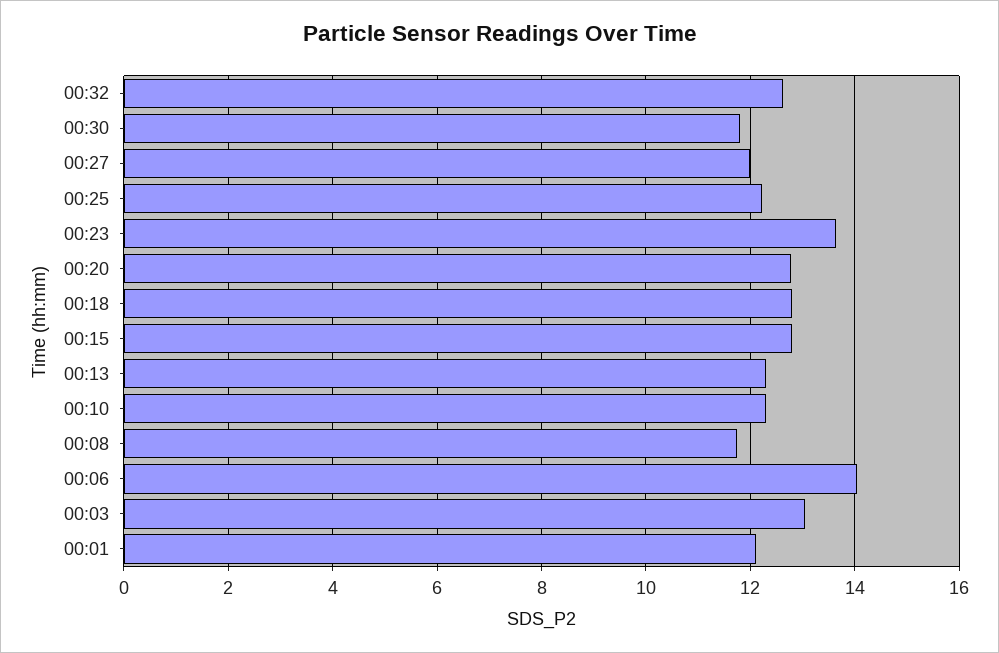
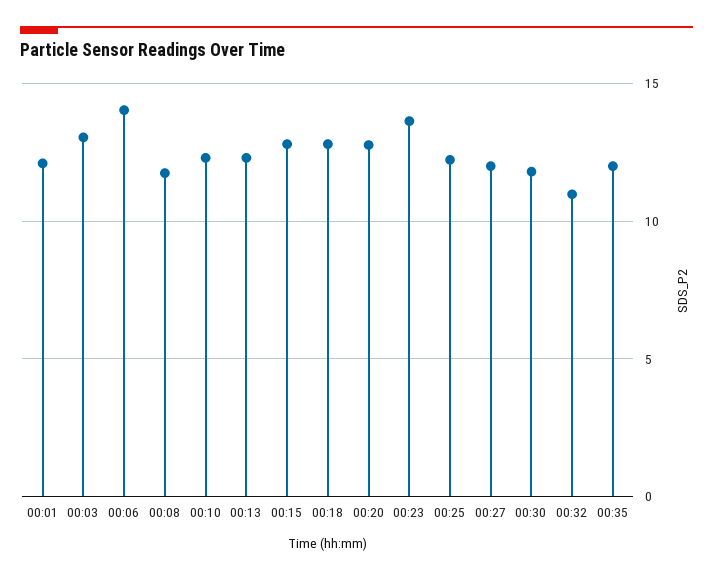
00:32: 12.6 -> 11
00:35: none -> 12

